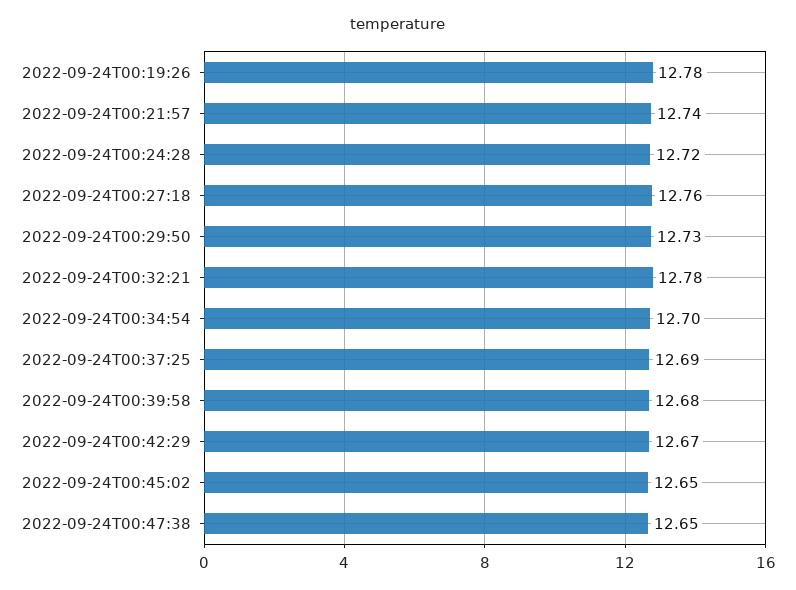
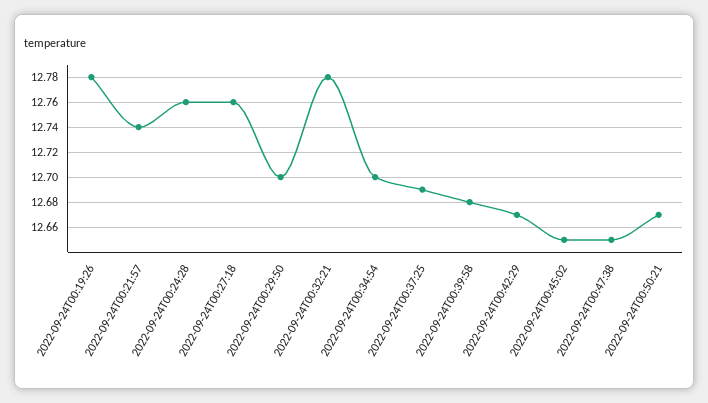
2022-09-24T00:24:28: 12.72 -> 12.76
2022-09-24T00:29:50: 12.73 -> 12.7
2022-09-24T00:50:21: none -> 12.67

